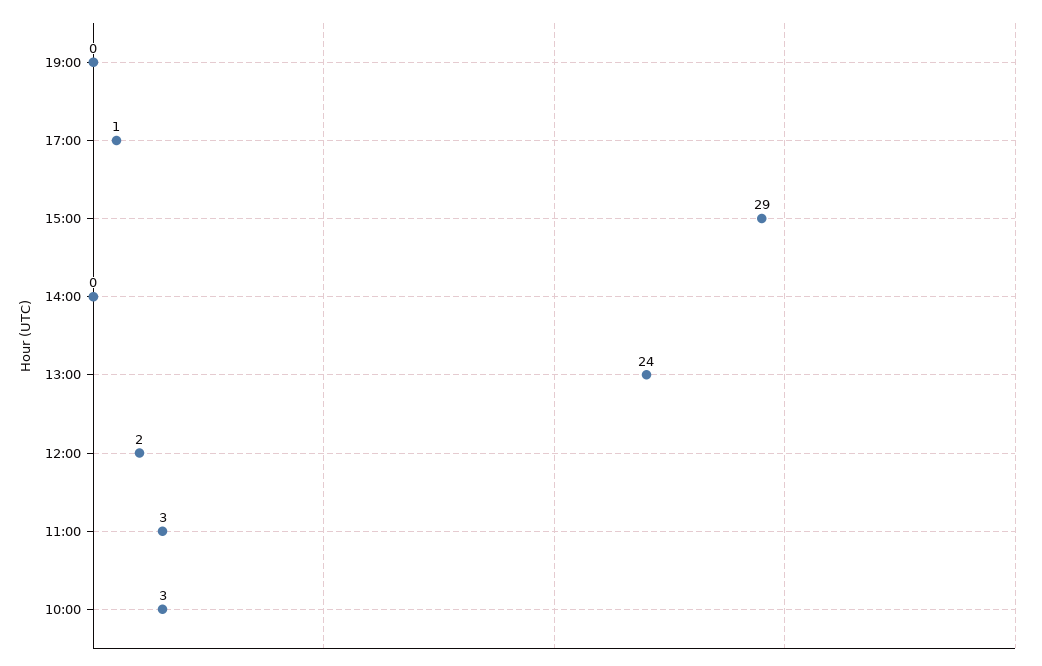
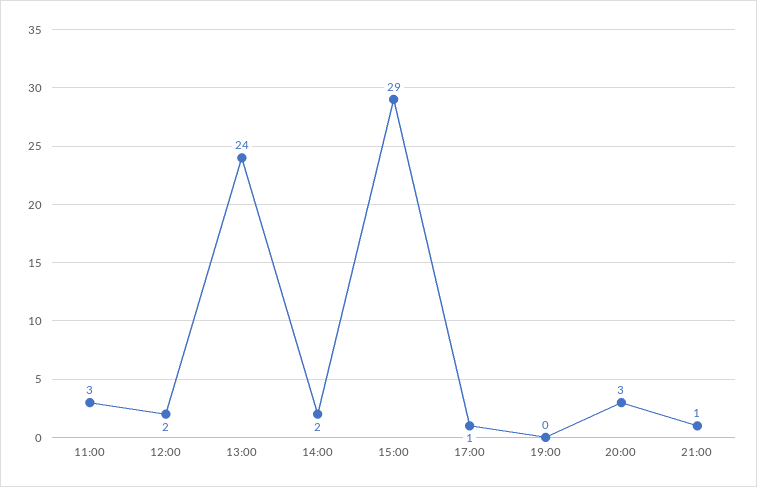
14:00: 0 -> 2
10:00: 3 -> none
20:00: none -> 3
21:00: none -> 1

